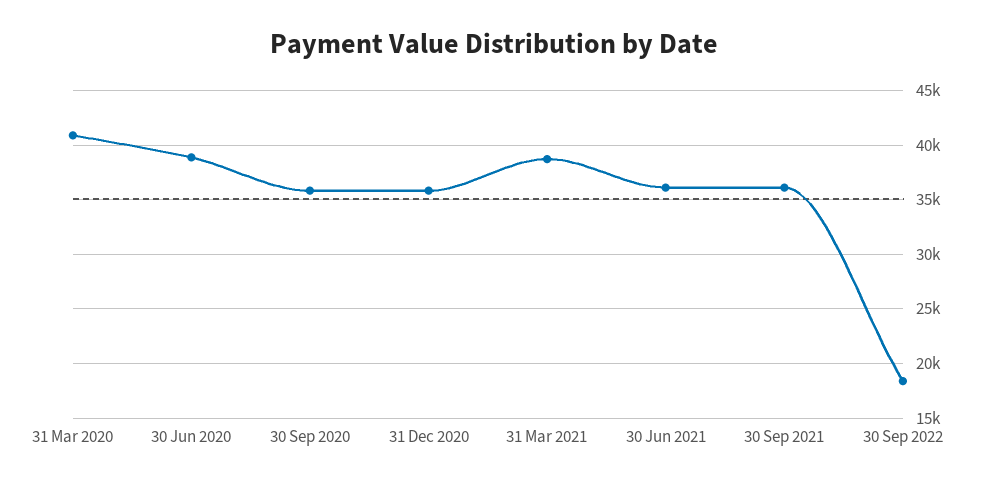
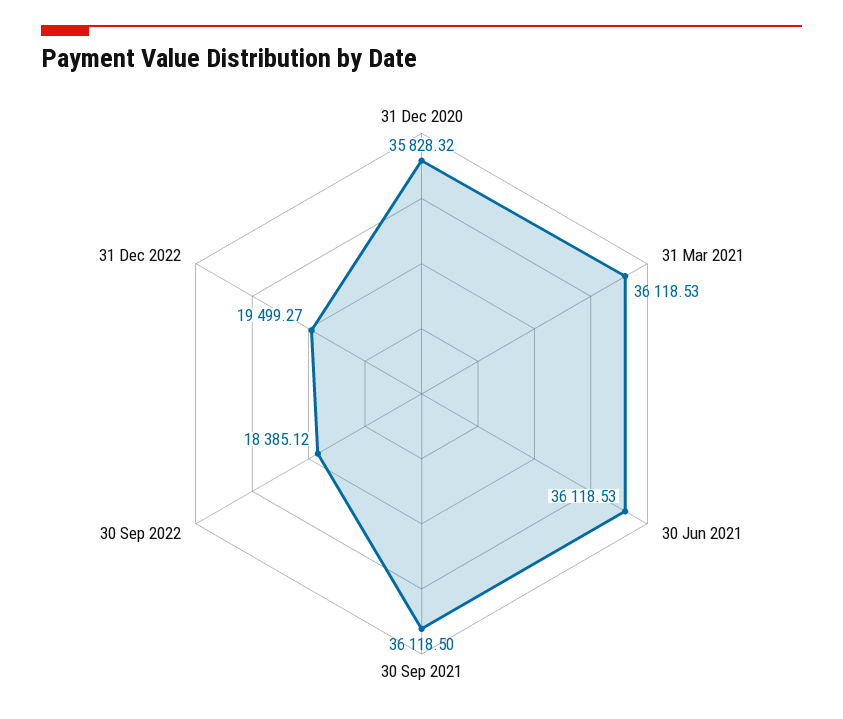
31 Mar 2020: 41000 -> none
30 Jun 2020: 39000 -> none
30 Sep 2020: 36000 -> none
31 Mar 2021: 39000 -> 36118.53
31 Dec 2022: none -> 19499.27

